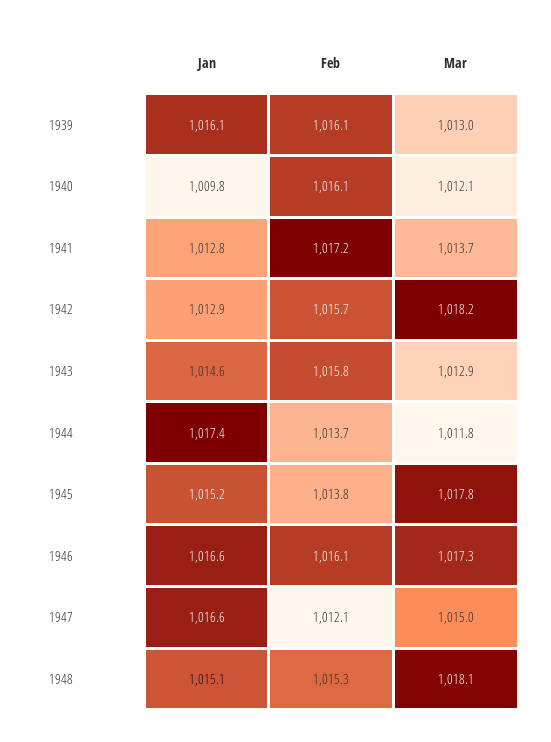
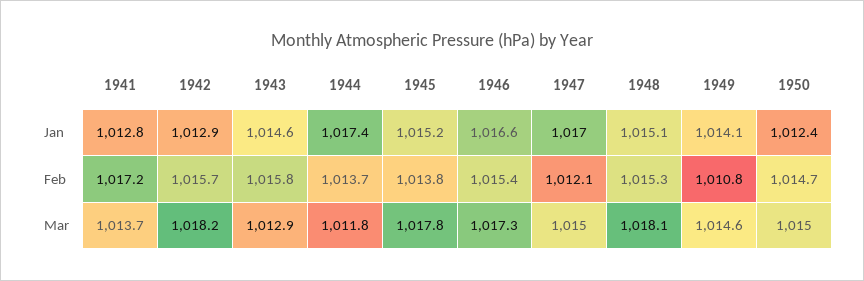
Jan, 1939: 1016.1 -> none
Feb, 1939: 1016.1 -> none
Mar, 1939: 1013 -> none
Jan, 1940: 1009.8 -> none
Feb, 1940: 1016.1 -> none
Mar, 1940: 1012.1 -> none
Feb, 1946: 1016.1 -> 1015.4
Jan, 1947: 1016.6 -> 1017
Jan, 1949: none -> 1014.1
Jan, 1950: none -> 1012.4
Feb, 1949: none -> 1010.8
Feb, 1950: none -> 1014.7
Mar, 1949: none -> 1014.6
Mar, 1950: none -> 1015

